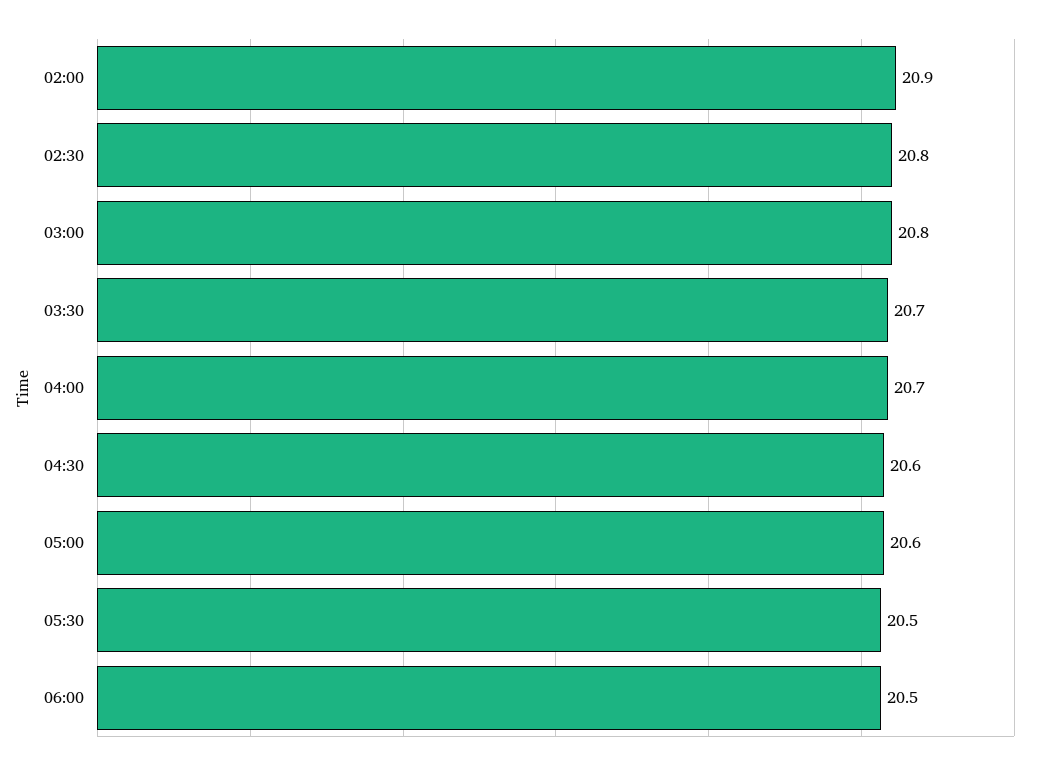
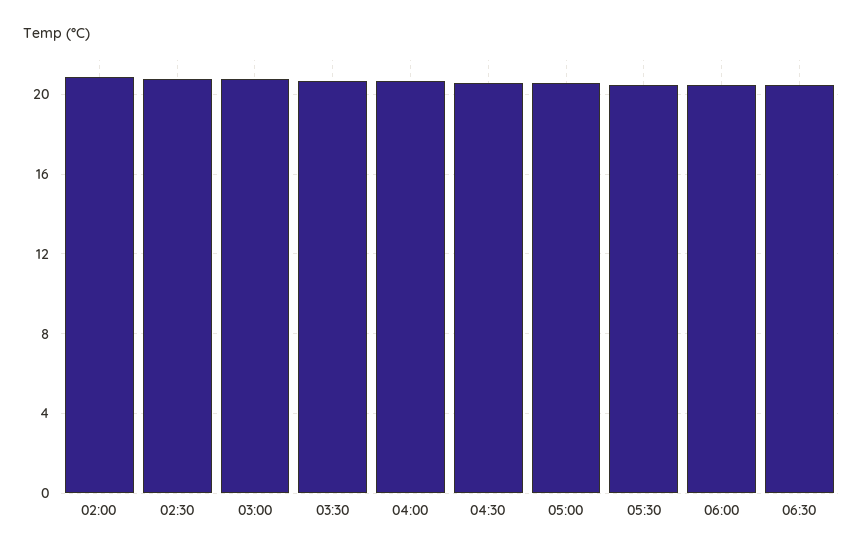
06:30: none -> 20.5

